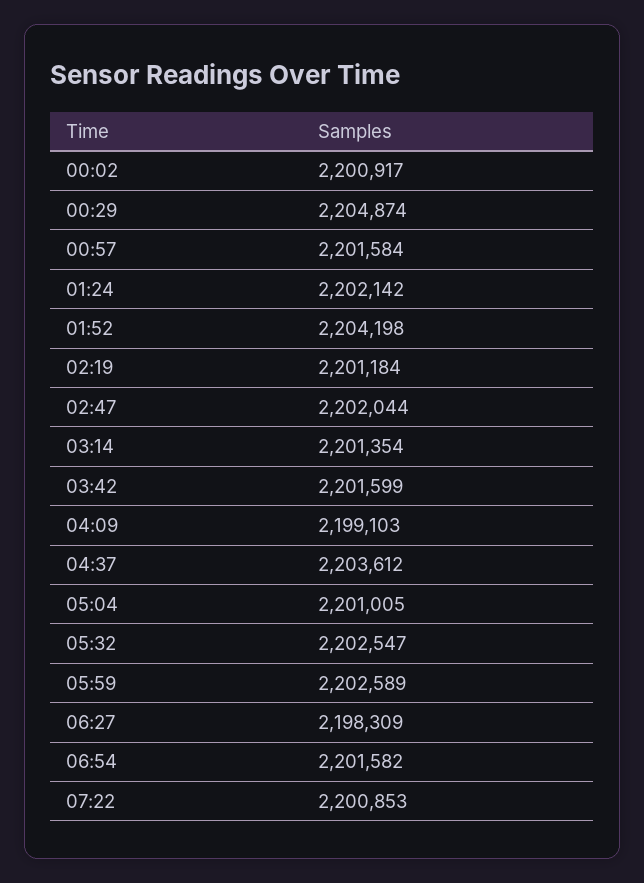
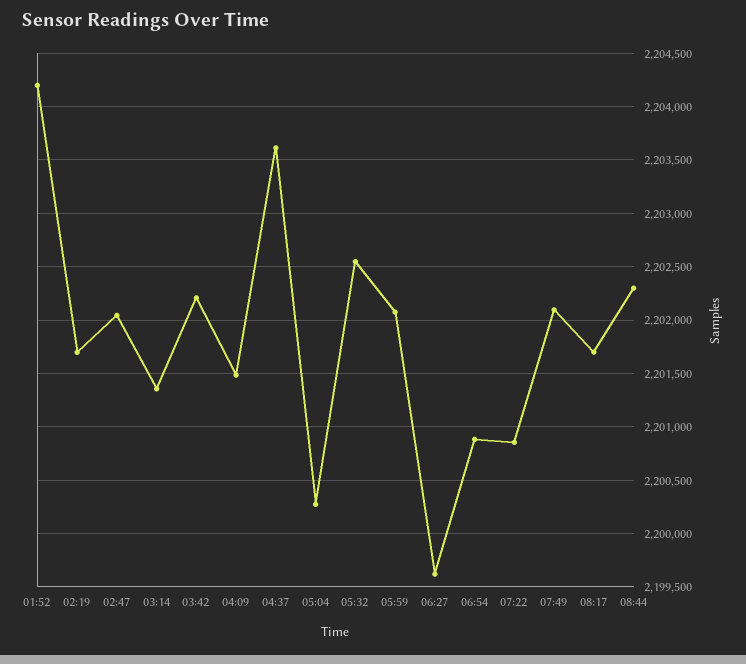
00:02: 2200917 -> none
00:29: 2204874 -> none
00:57: 2201584 -> none
01:24: 2202142 -> none
02:19: 2201184 -> 2201700
03:42: 2201599 -> 2202200
04:09: 2199103 -> 2201500
05:04: 2201005 -> 2200300
05:59: 2202589 -> 2202100
06:27: 2198309 -> 2199600
06:54: 2201582 -> 2200900
07:49: none -> 2202100
08:17: none -> 2201700
08:44: none -> 2202300

